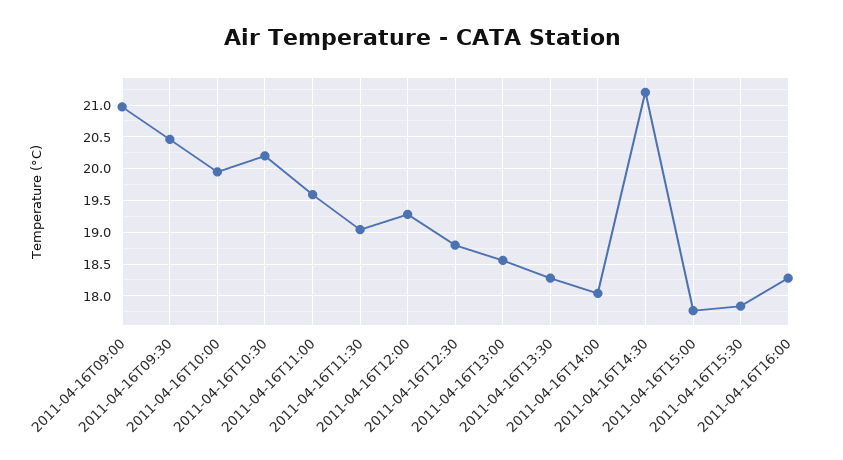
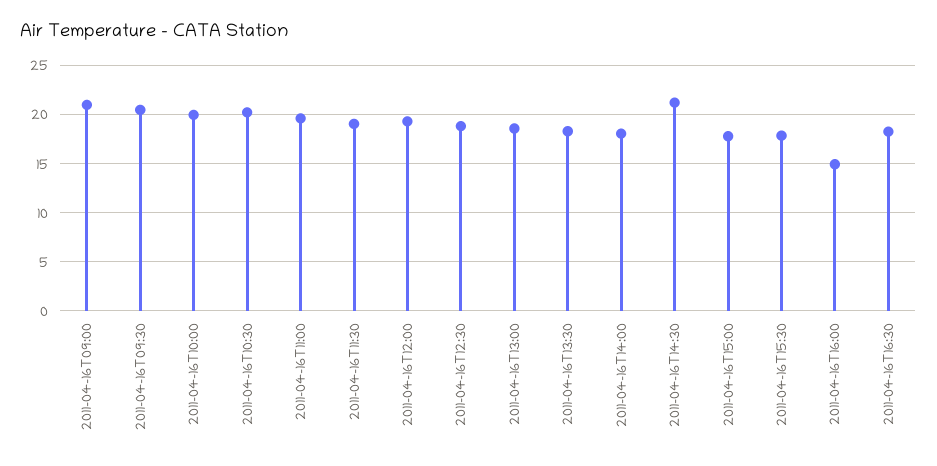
2011-04-16T16:00: 18.3 -> 15
2011-04-16T16:30: none -> 18

